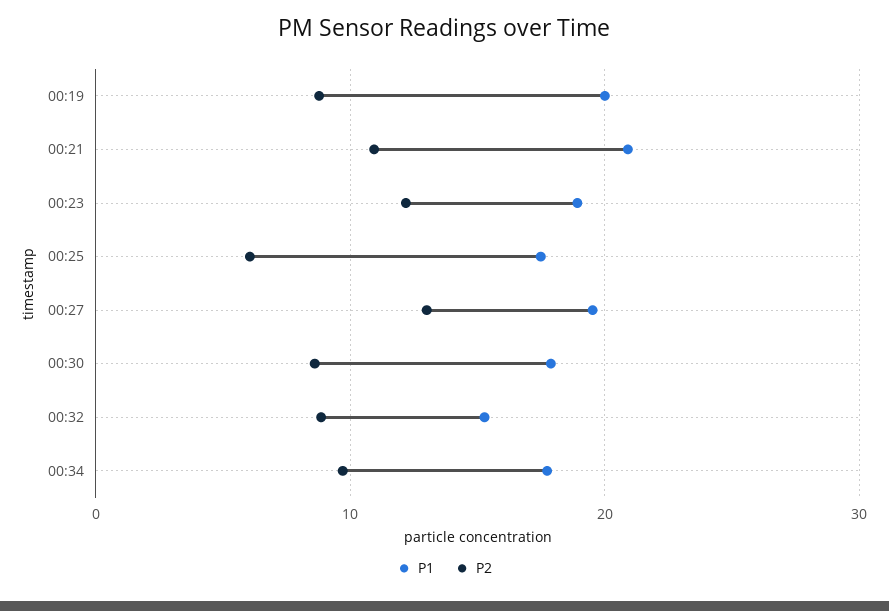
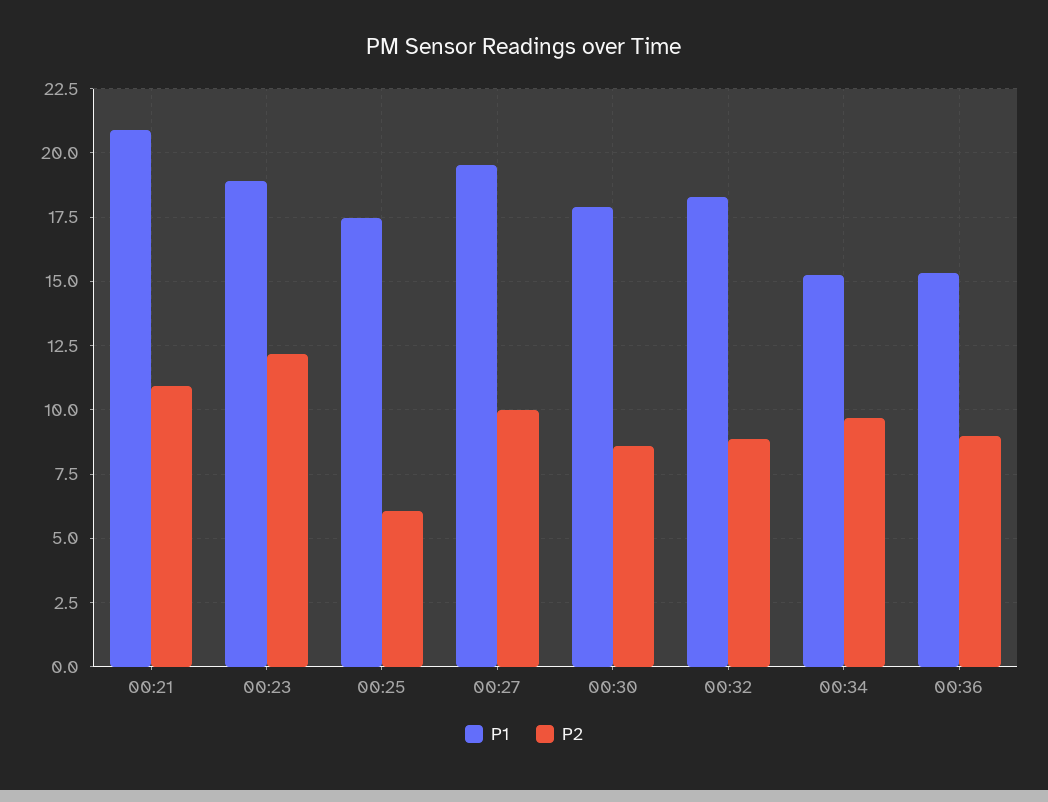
P1, 00:19: 20 -> none
P2, 00:19: 9 -> none
P2, 00:27: 13 -> 10
P1, 00:32: 15 -> 18.25
P1, 00:34: 18 -> 15.25
P1, 00:36: none -> 15.25
P2, 00:36: none -> 9

